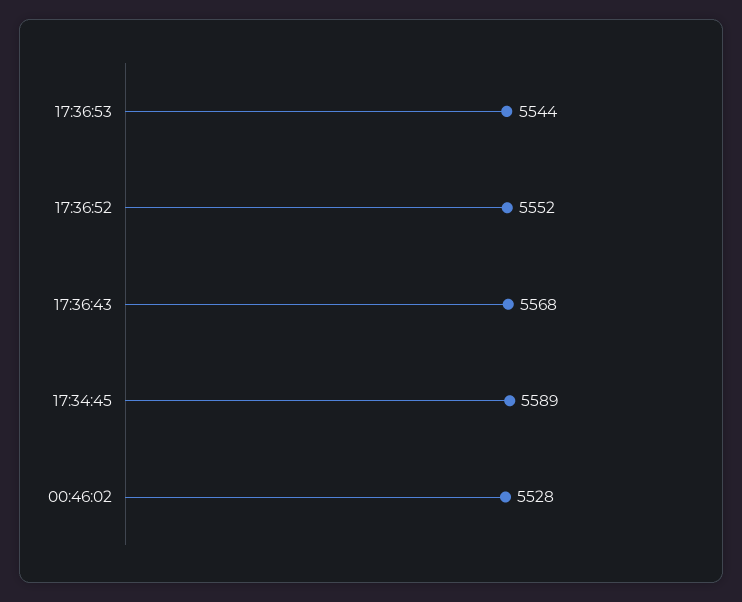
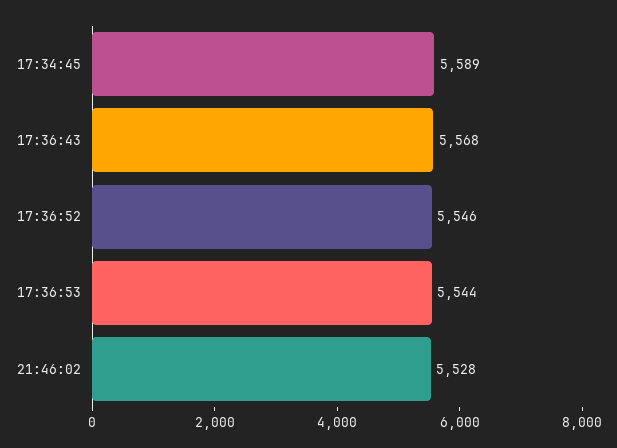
17:36:52: 5552 -> 5546
00:46:02: 5528 -> none
21:46:02: none -> 5528

